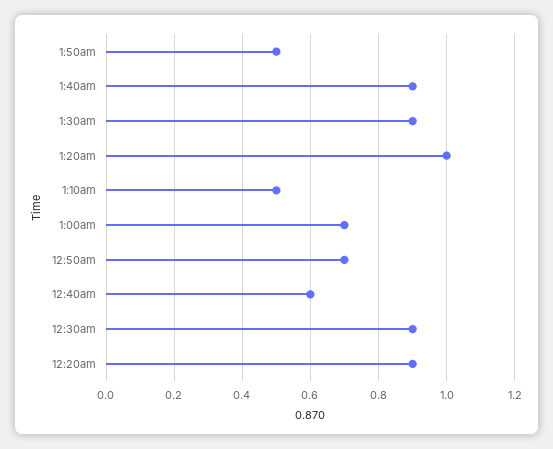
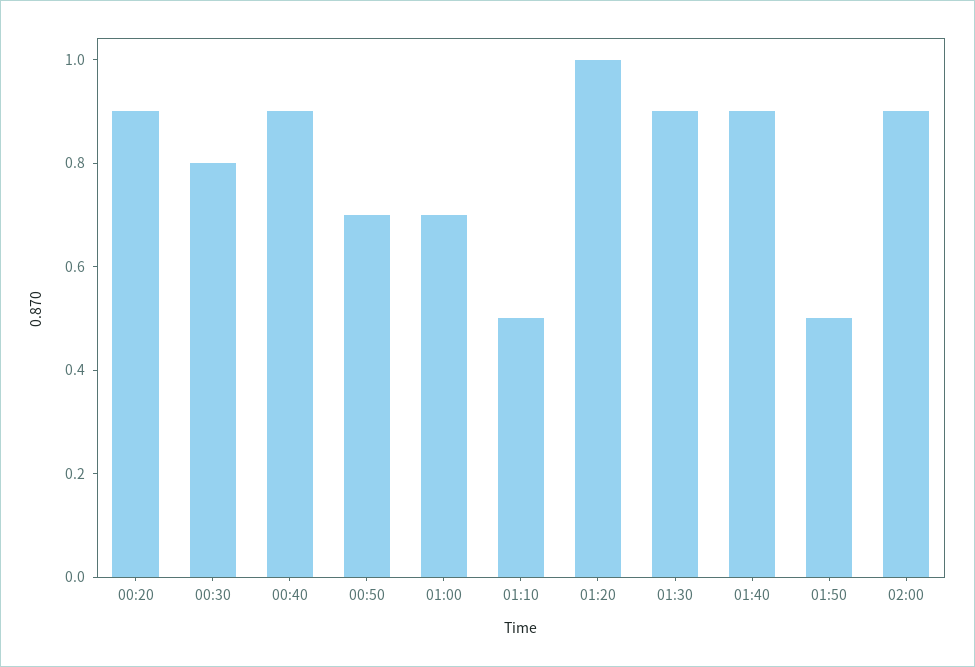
12:40am: 0.6 -> 0.9
12:30am: 0.9 -> 0.8
02:00: none -> 0.9

